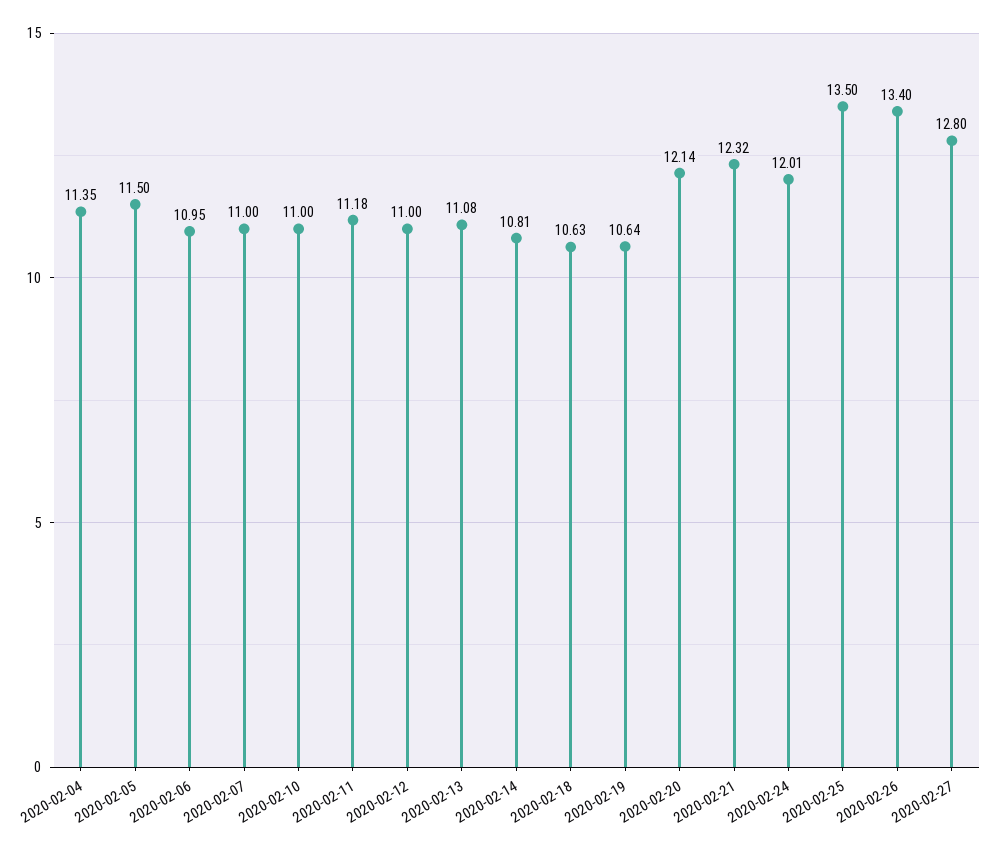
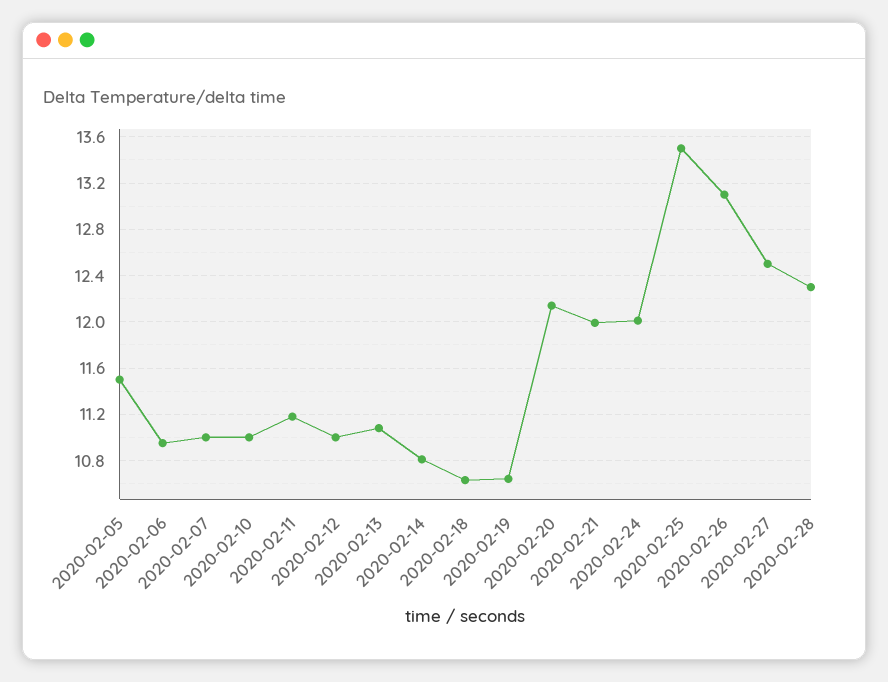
2020-02-04: 11.35 -> none
2020-02-21: 12.32 -> 12
2020-02-26: 13.4 -> 13.1
2020-02-27: 12.8 -> 12.5
2020-02-28: none -> 12.3

